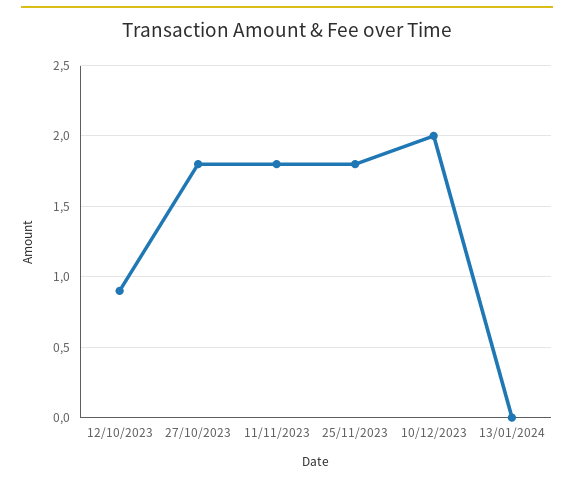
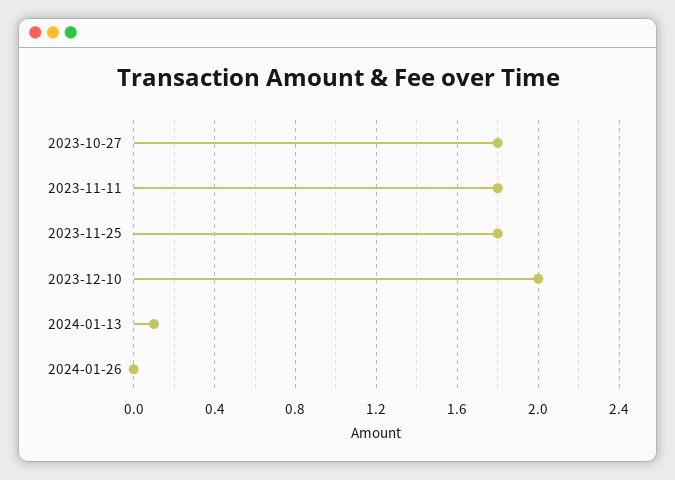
12/10/2023: 0.9 -> none
13/01/2024: 0 -> 0.1
2024-01-26: none -> 0

